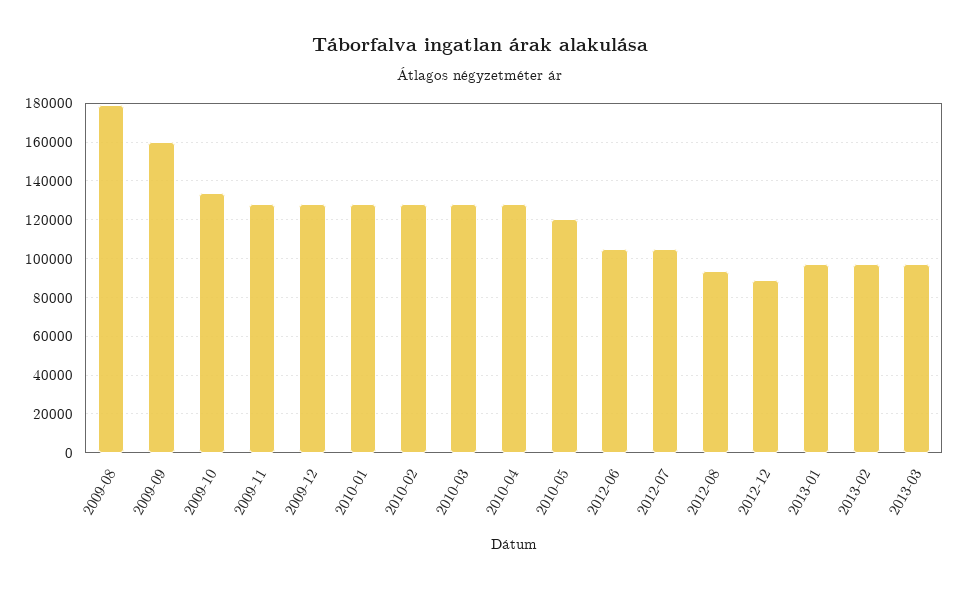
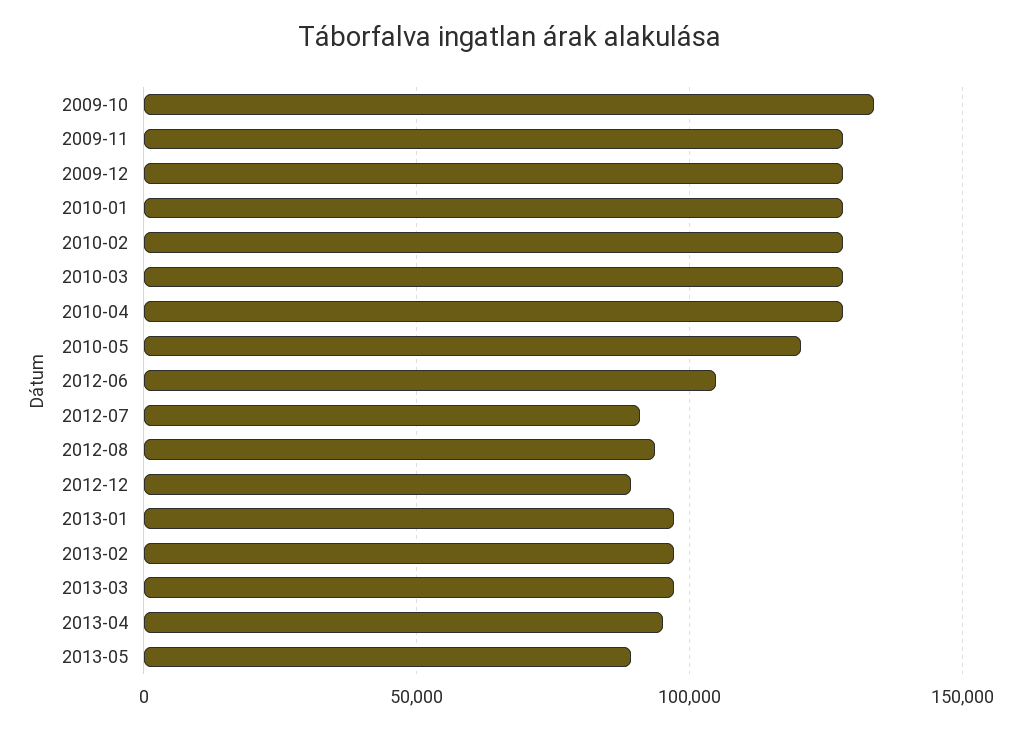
2009-08: 180000 -> none
2009-09: 160000 -> none
2012-07: 105000 -> 90000
2013-04: none -> 95000
2013-05: none -> 90000

